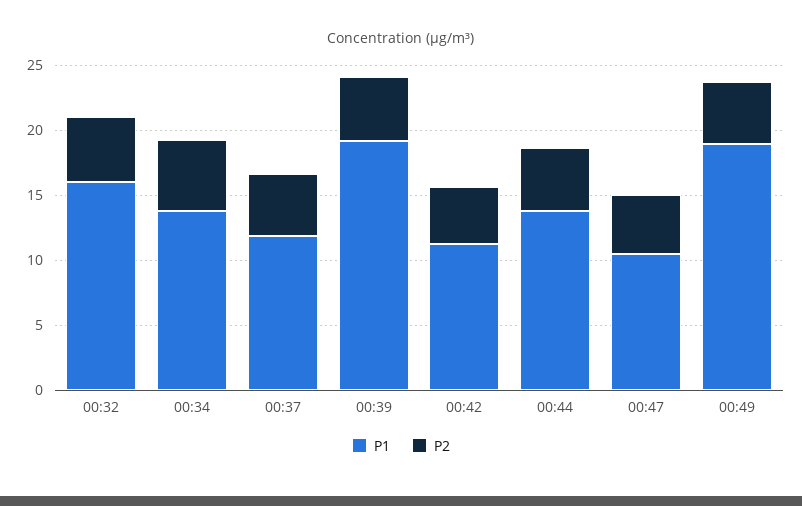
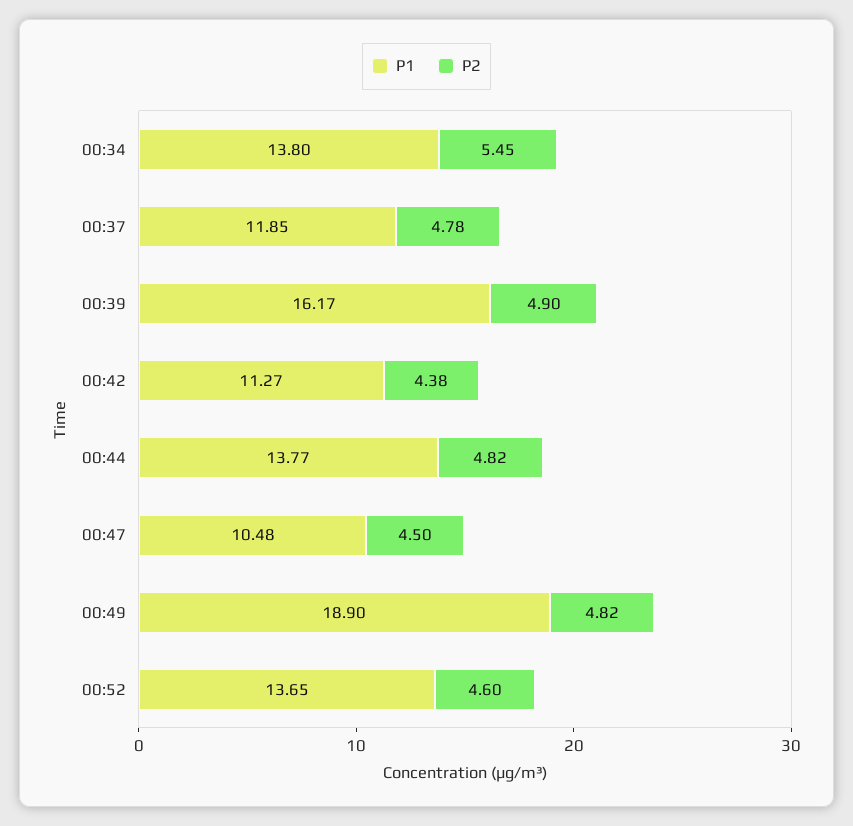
P1, 00:32: 16 -> none
P2, 00:32: 5 -> none
P1, 00:39: 19 -> 16.17
P1, 00:52: none -> 13.65
P2, 00:52: none -> 4.6

